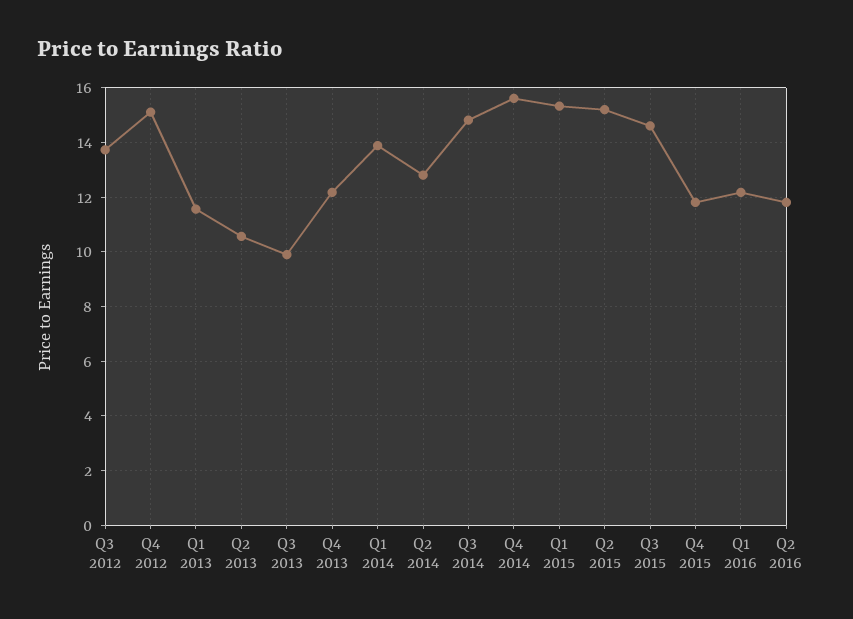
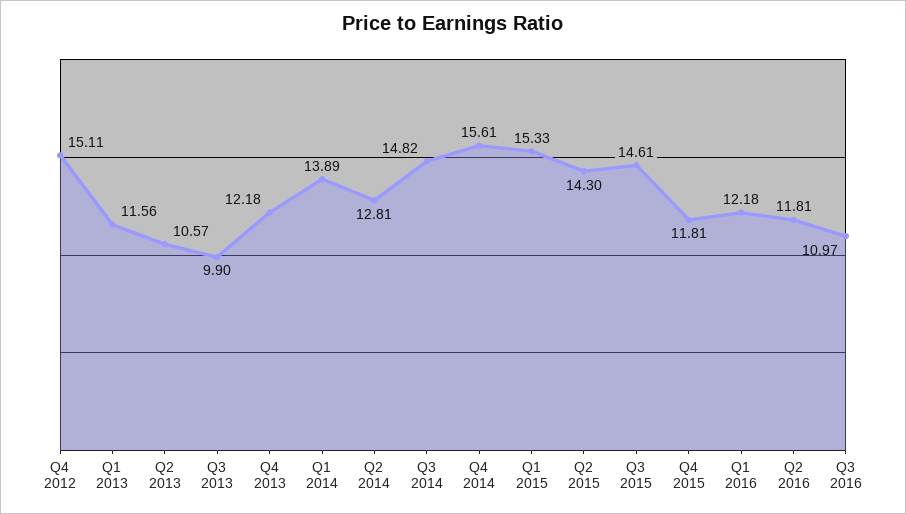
Q3 2012: 13.75 -> none
Q2 2015: 15.25 -> 14.3
Q3 2016: none -> 10.97

